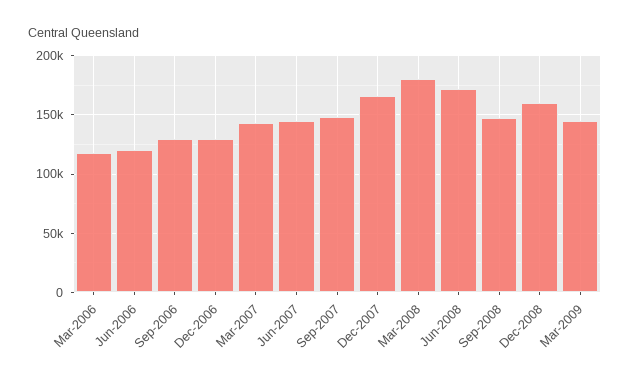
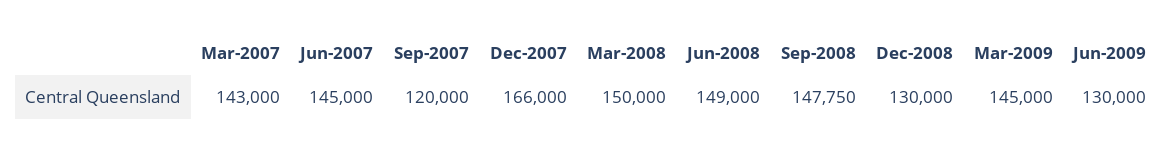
Mar-2006: 120000 -> none
Jun-2006: 120000 -> none
Sep-2006: 130000 -> none
Dec-2006: 130000 -> none
Sep-2007: 150000 -> 120000
Mar-2008: 180000 -> 150000
Jun-2008: 170000 -> 149000
Dec-2008: 160000 -> 130000
Jun-2009: none -> 130000

